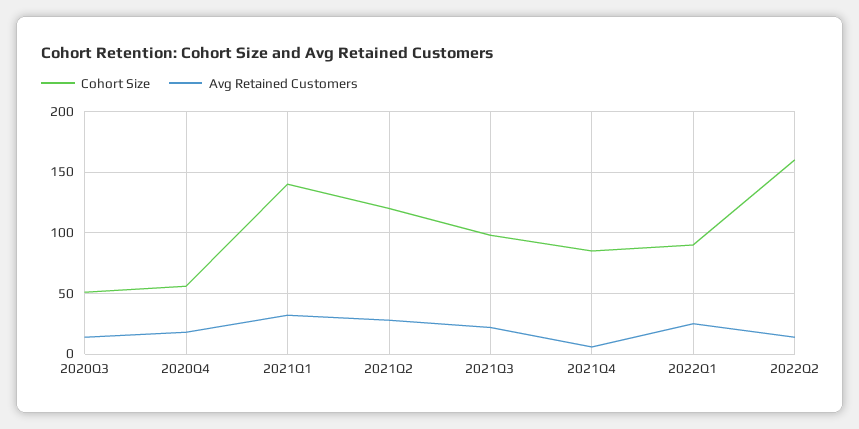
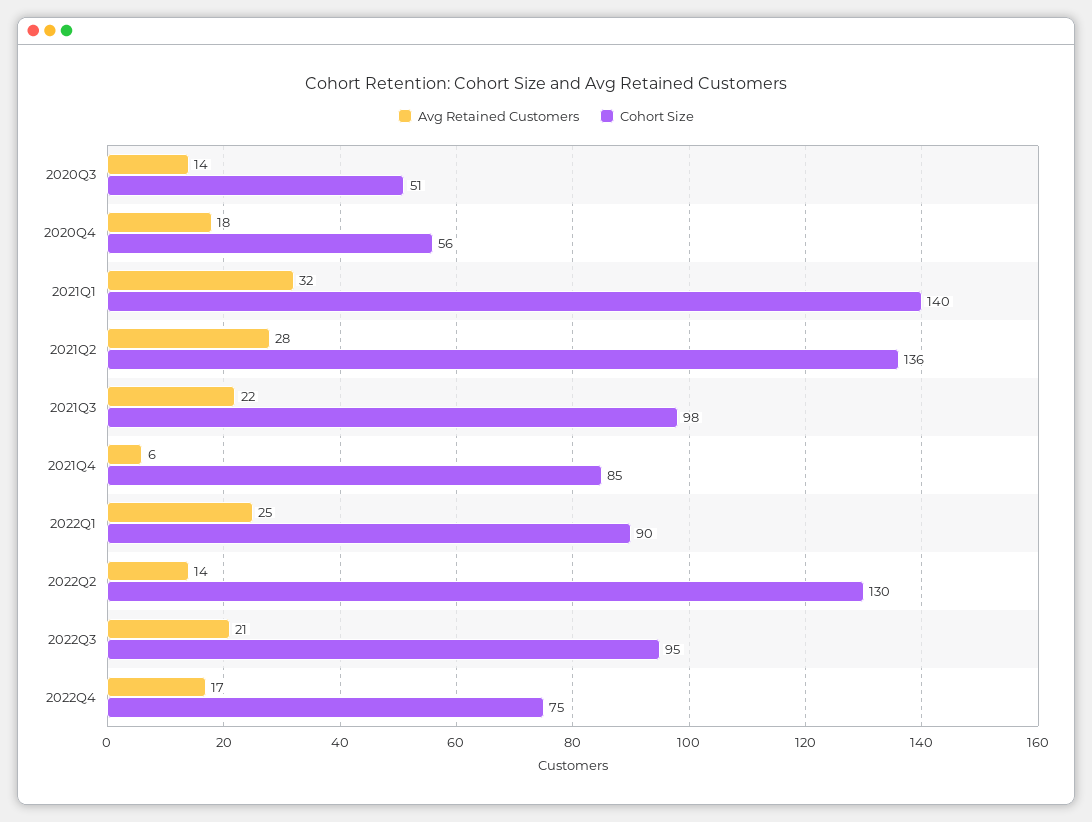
Cohort Size, 2021Q2: 120 -> 136
Cohort Size, 2022Q2: 160 -> 130
Avg Retained Customers, 2022Q3: none -> 21
Cohort Size, 2022Q3: none -> 95
Avg Retained Customers, 2022Q4: none -> 17
Cohort Size, 2022Q4: none -> 75

